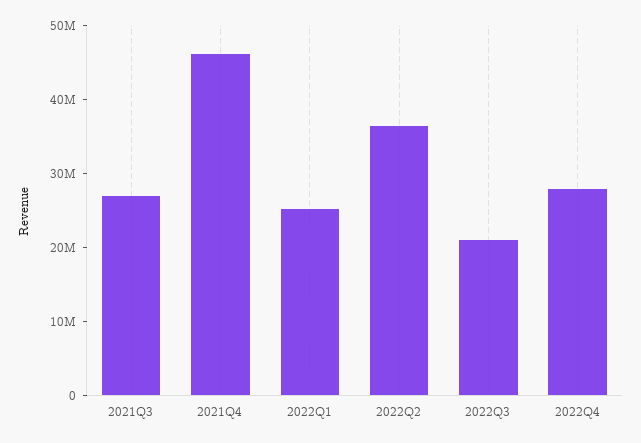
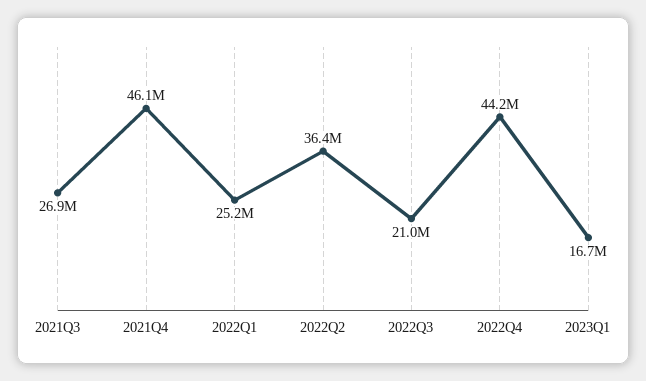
2022Q4: 28000000 -> 44200000
2023Q1: none -> 16700000

